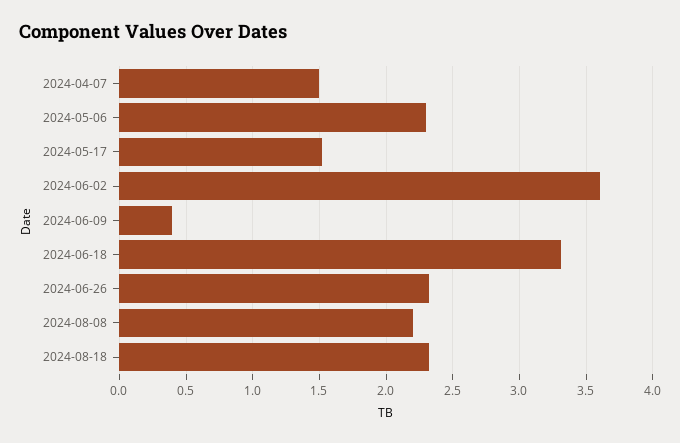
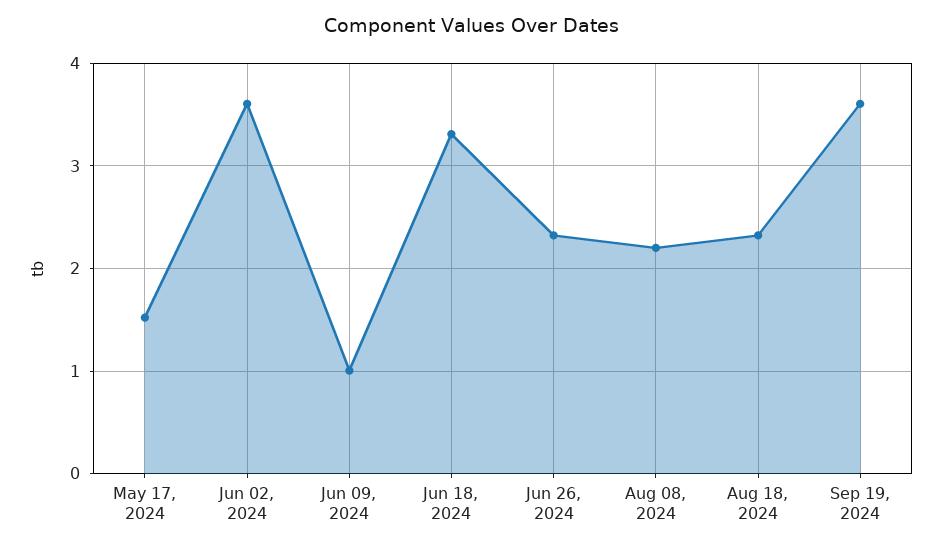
2024-04-07: 1.5 -> none
2024-05-06: 2.3 -> none
2024-06-09: 0.4 -> 1
Sep 19, 2024: none -> 3.6

